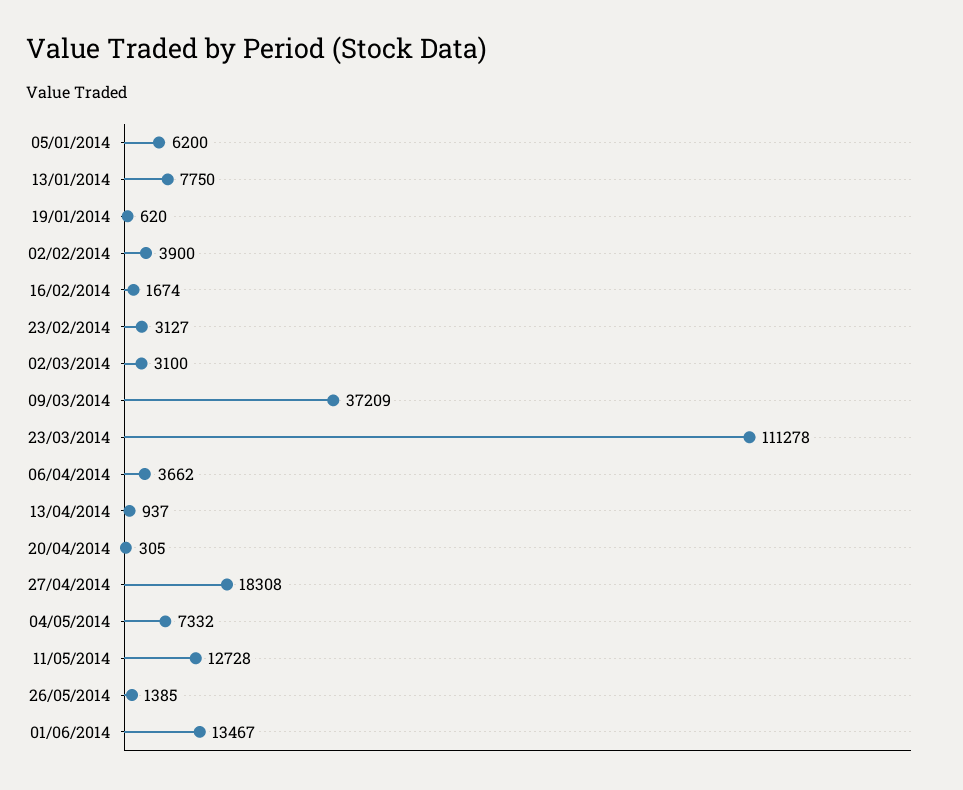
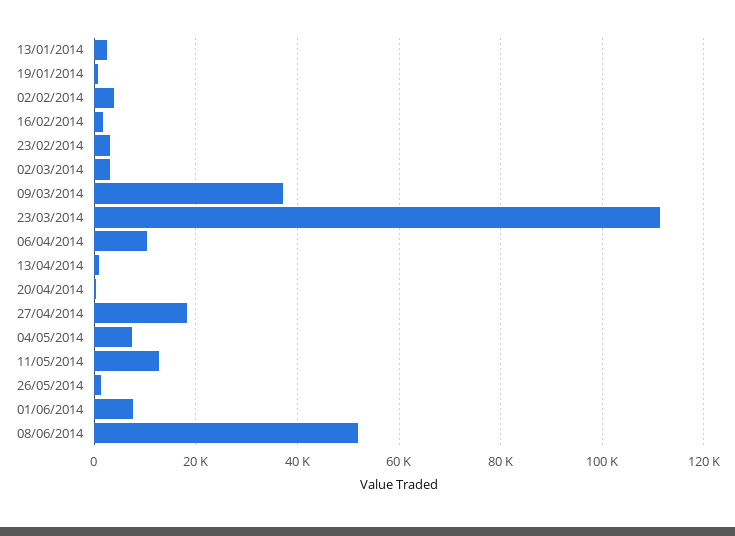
05/01/2014: 6200 -> none
13/01/2014: 7750 -> 2000
06/04/2014: 3662 -> 10000
01/06/2014: 13467 -> 8000
08/06/2014: none -> 52000

